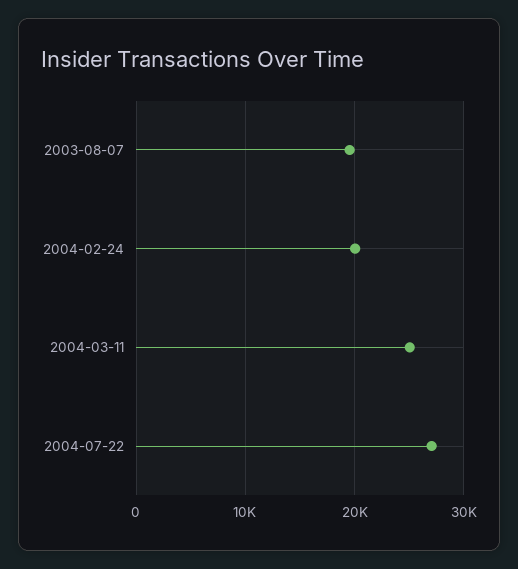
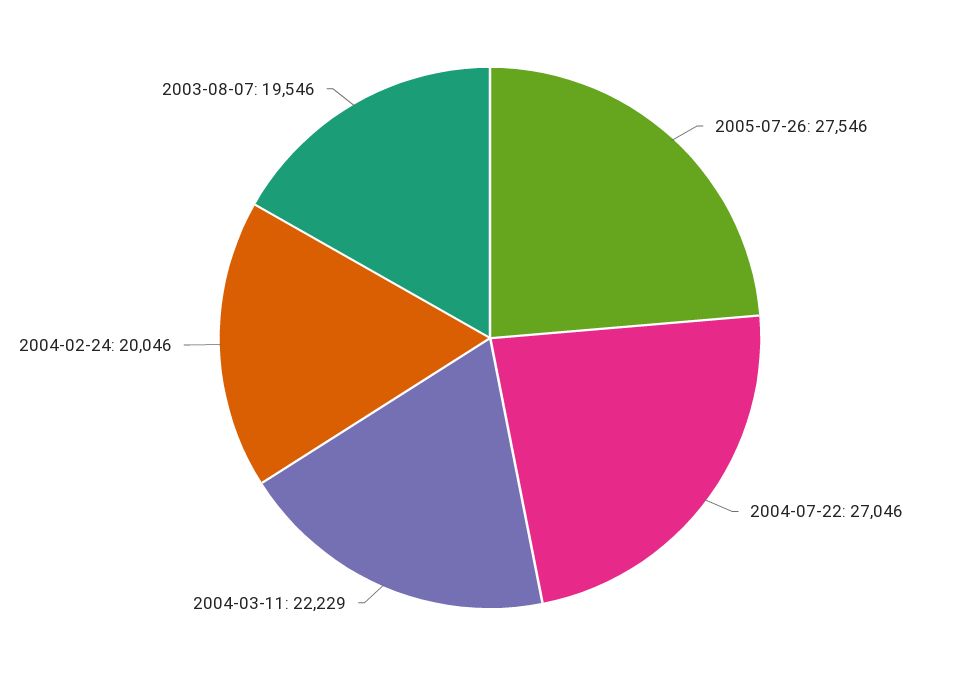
2004-03-11: 25000 -> 22229
2005-07-26: none -> 27546

